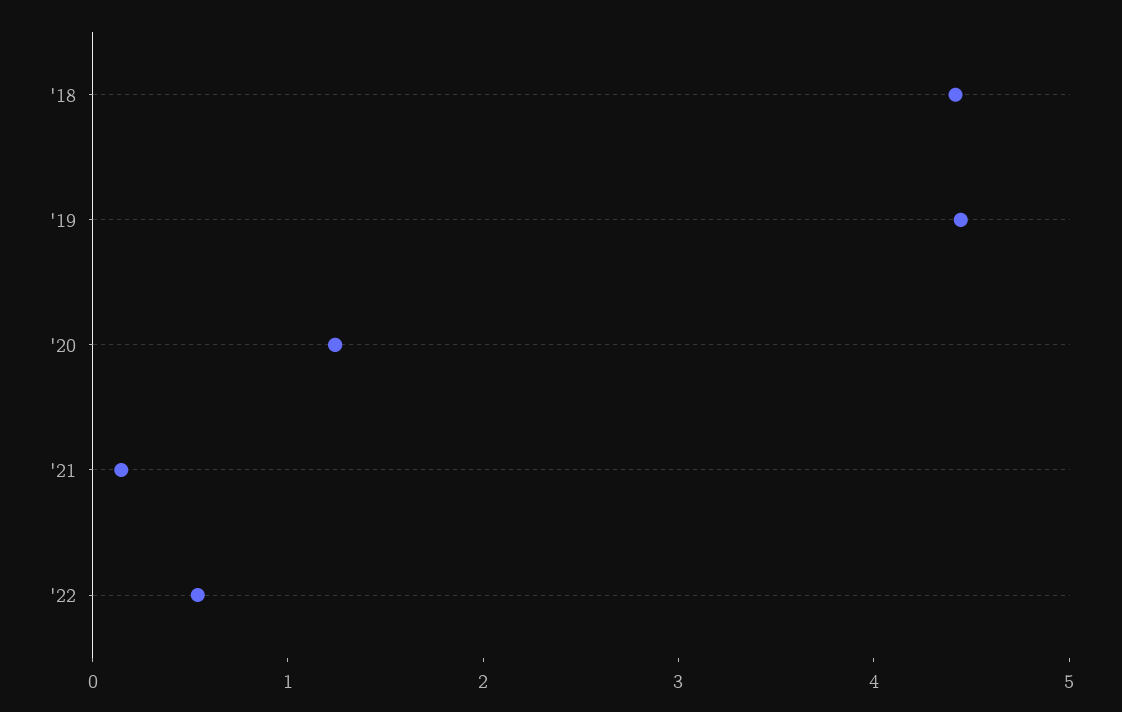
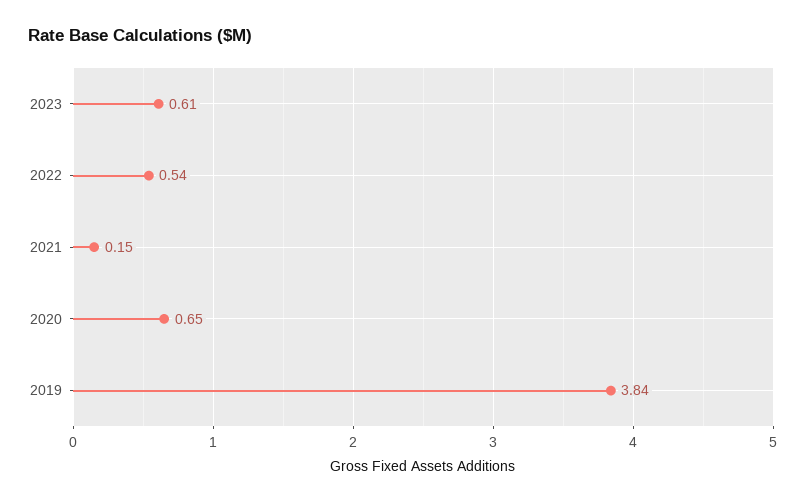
'18: 4.4 -> none
'19: 4.4 -> 3.84
'20: 1.2 -> 0.65
2023: none -> 0.61

